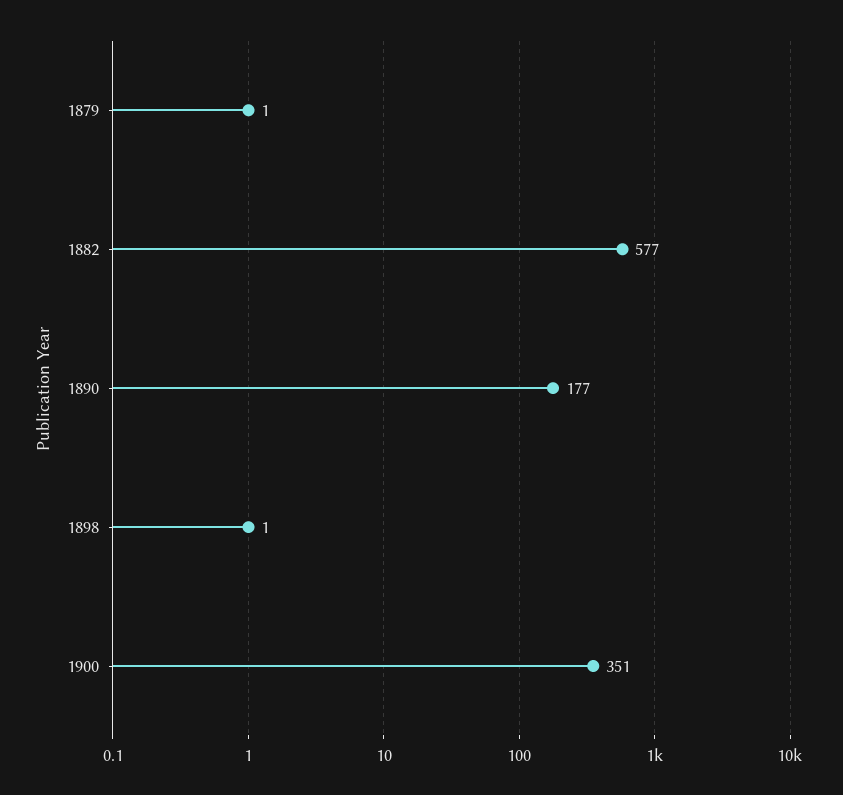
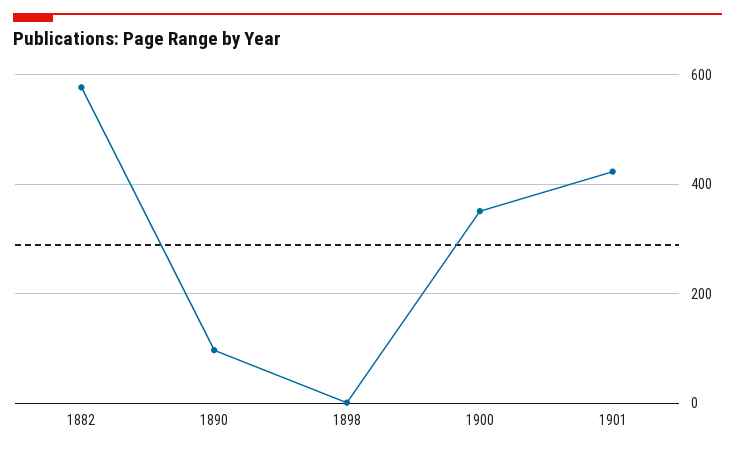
1879: 1 -> none
1890: 177 -> 100
1901: none -> 420

